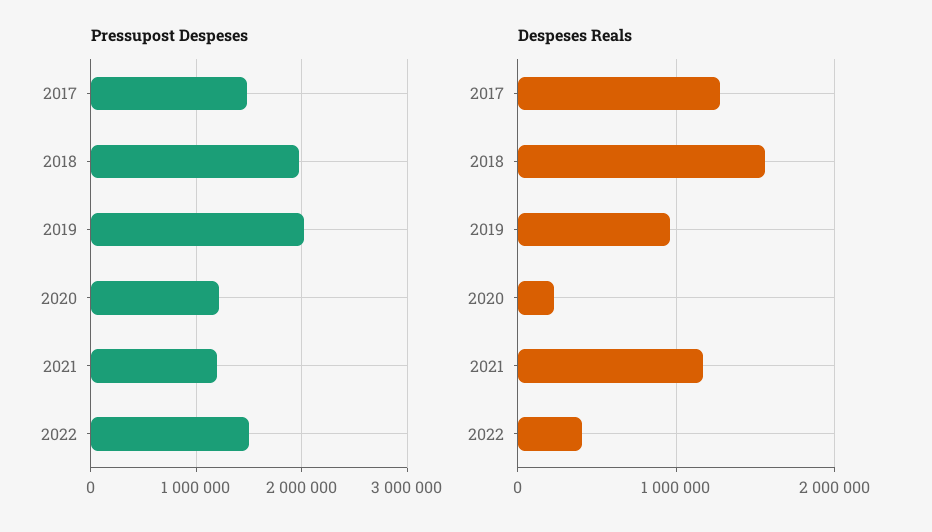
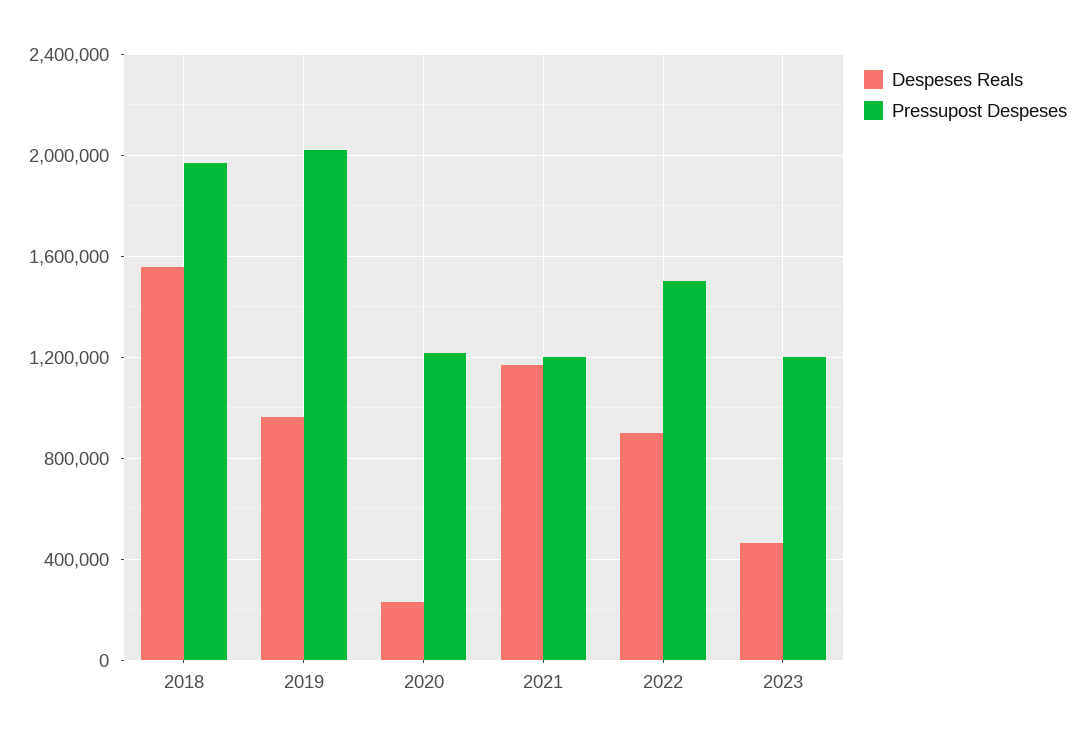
Pressupost Despeses, 2017: 1500000 -> none
Despeses Reals, 2017: 1300000 -> none
Despeses Reals, 2022: 400000 -> 900000
Despeses Reals, 2023: none -> 450000
Pressupost Despeses, 2023: none -> 1200000

